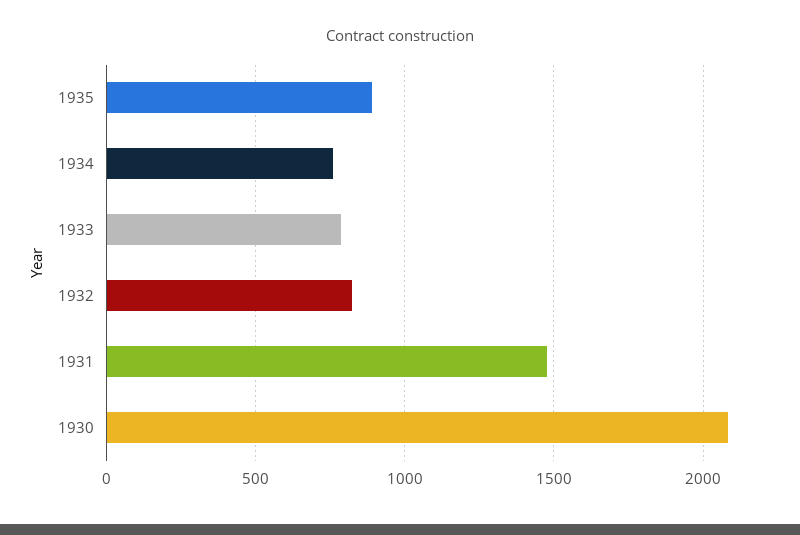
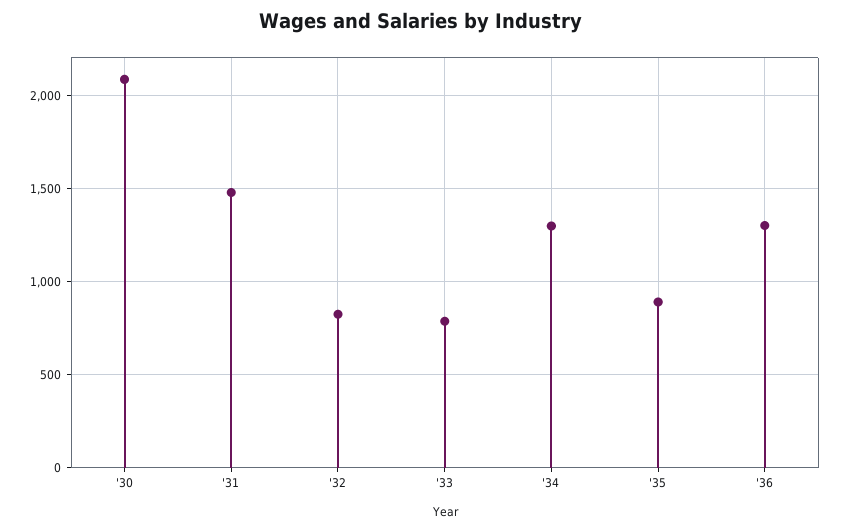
1934: 750 -> 1300
'36: none -> 1300

